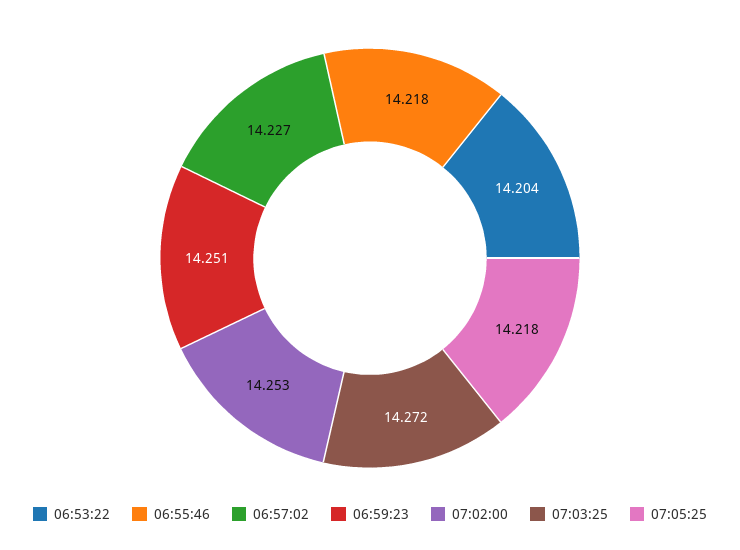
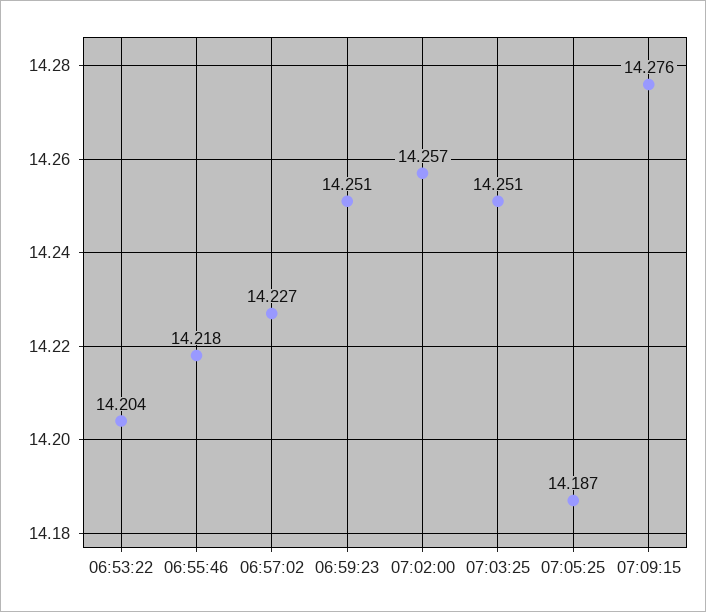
07:02:00: 14.253 -> 14.257
07:03:25: 14.272 -> 14.251
07:05:25: 14.218 -> 14.187
07:09:15: none -> 14.276

